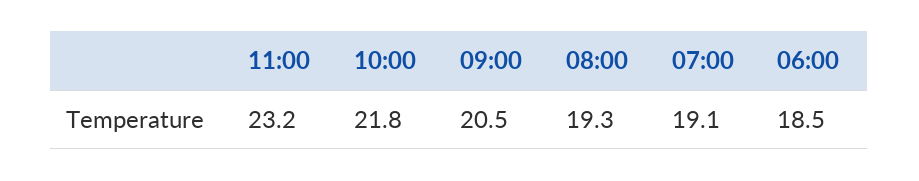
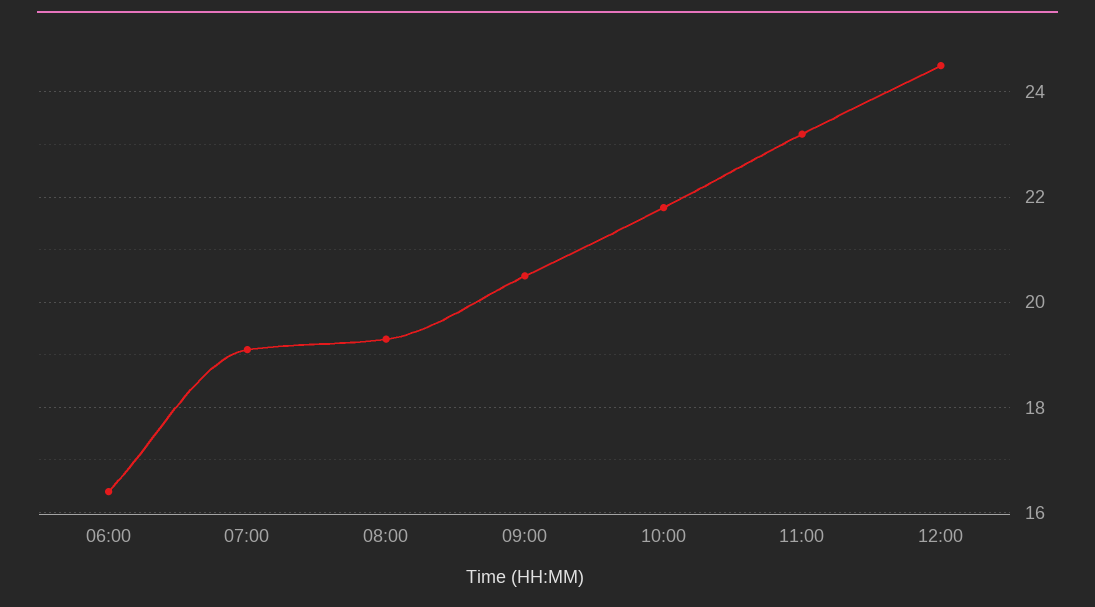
06:00: 18.5 -> 16.5
12:00: none -> 24.5

